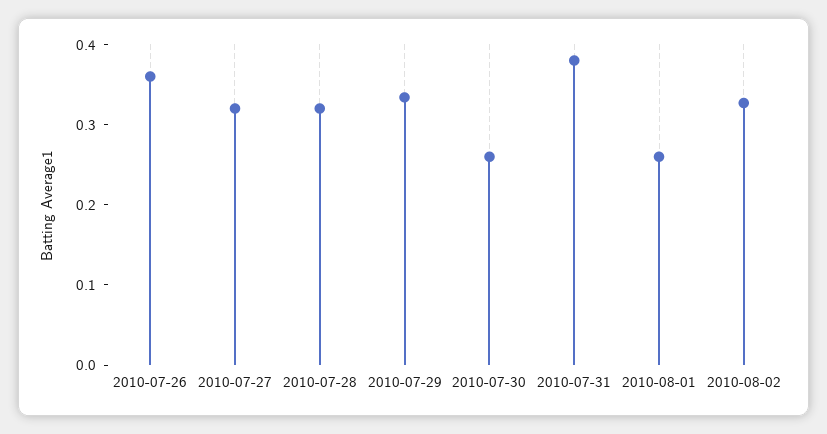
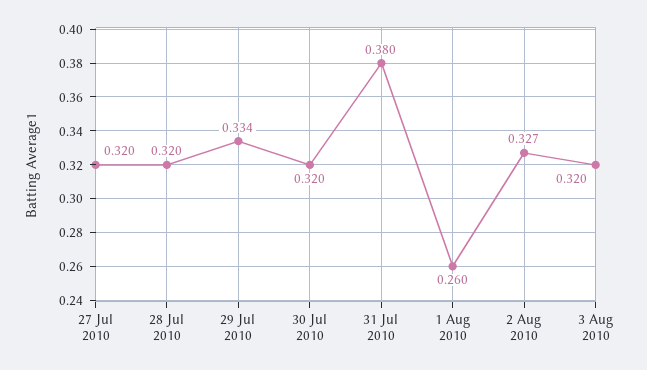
2010-07-26: 0.36 -> none
2010-07-30: 0.26 -> 0.32
3 Aug 2010: none -> 0.32

